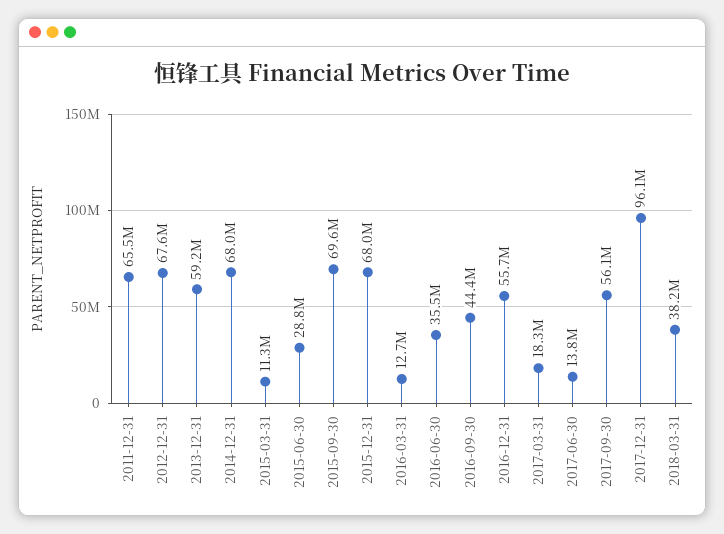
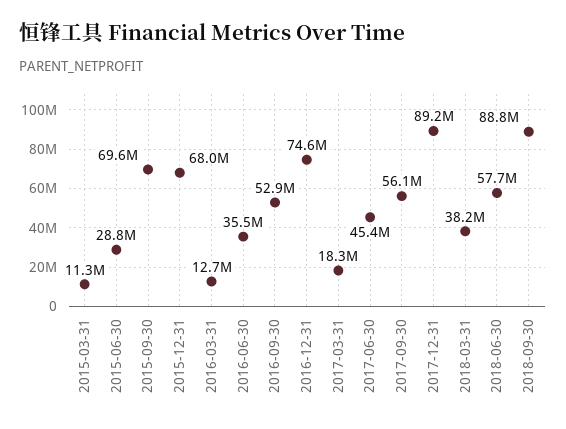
2011-12-31: 65500000 -> none
2012-12-31: 67600000 -> none
2013-12-31: 59200000 -> none
2014-12-31: 68000000 -> none
2016-09-30: 44400000 -> 52900000
2016-12-31: 55700000 -> 74600000
2017-06-30: 13800000 -> 45400000
2017-12-31: 96100000 -> 89200000
2018-06-30: none -> 57700000
2018-09-30: none -> 88800000

